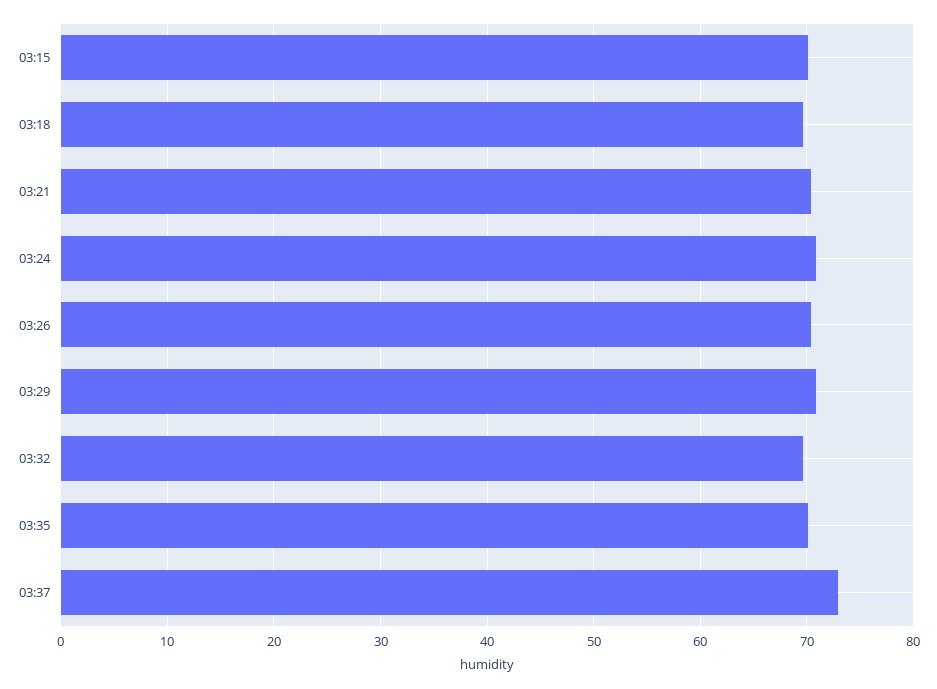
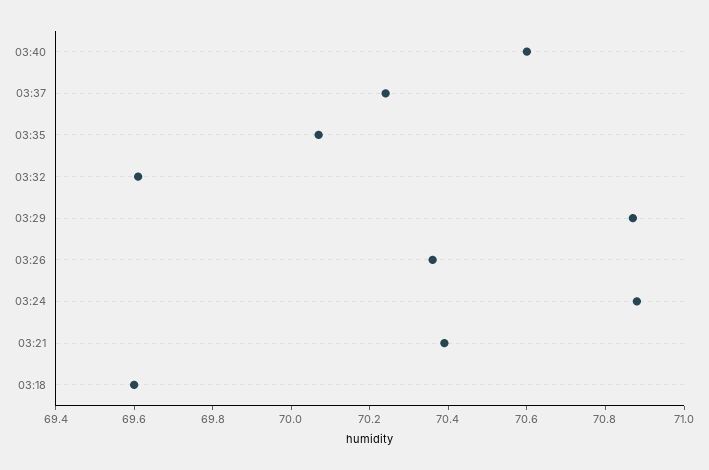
03:15: 70 -> none
03:37: 73 -> 70.25
03:40: none -> 70.6

